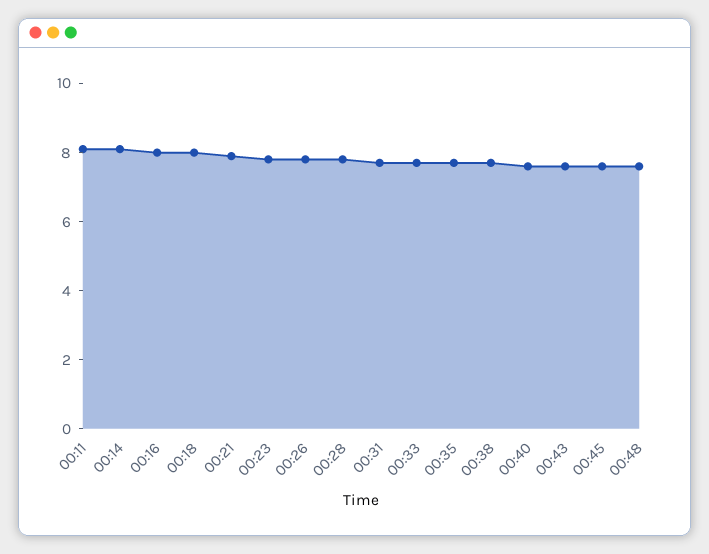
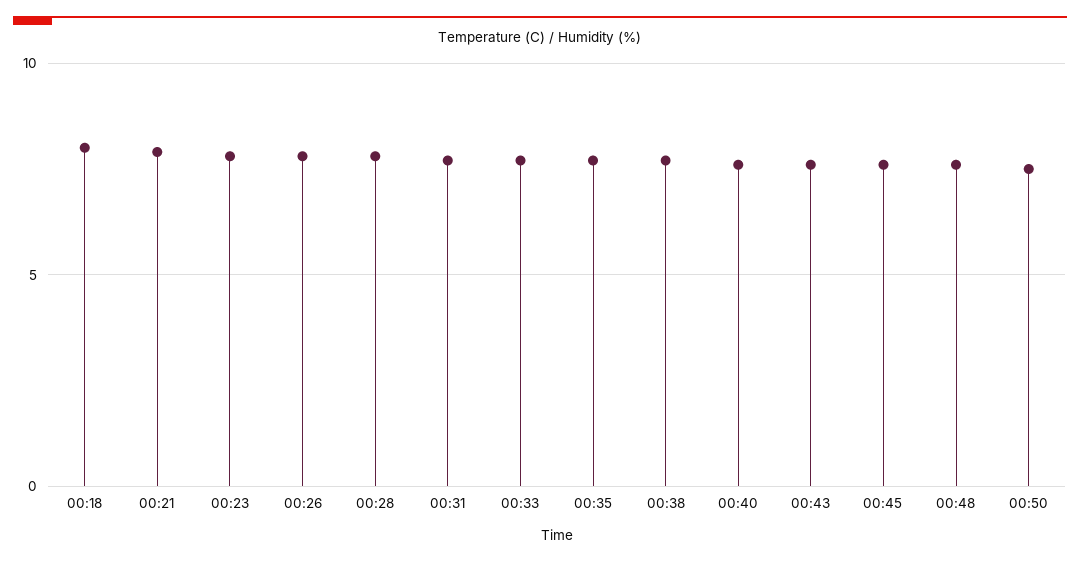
00:11: 8 -> none
00:14: 8 -> none
00:16: 8 -> none
00:50: none -> 7.5

